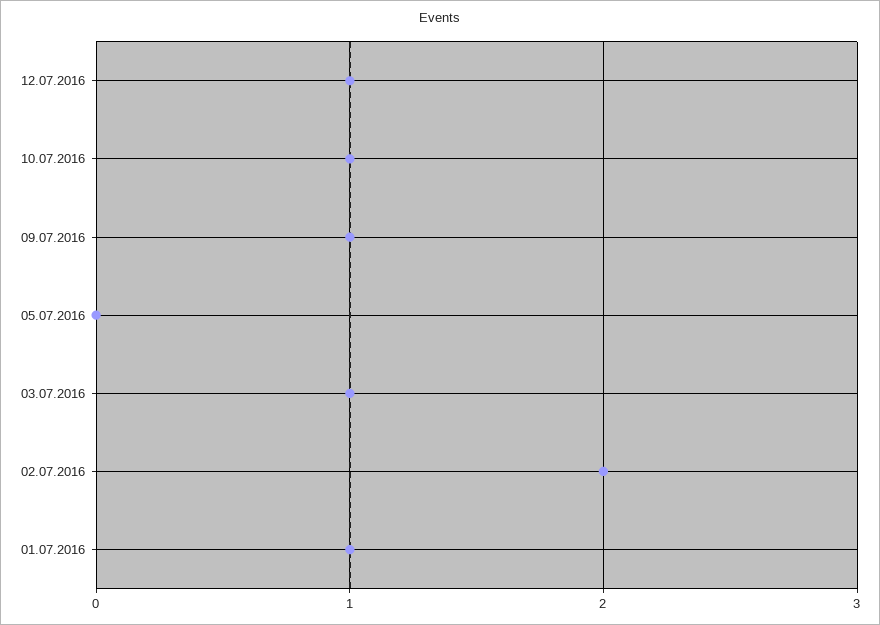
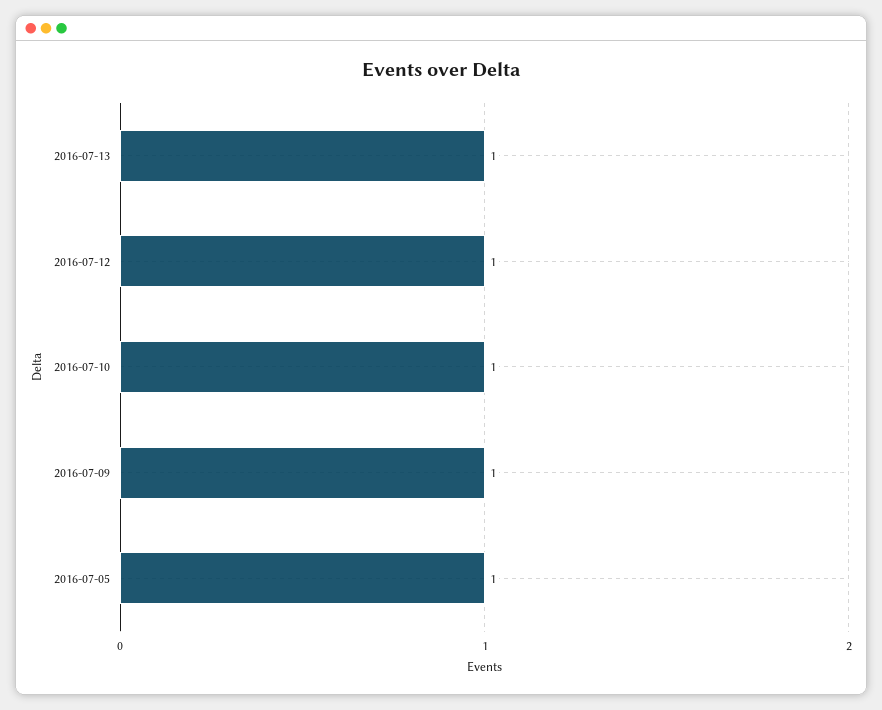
05.07.2016: 0 -> 1
03.07.2016: 1 -> none
02.07.2016: 2 -> none
01.07.2016: 1 -> none
2016-07-13: none -> 1

